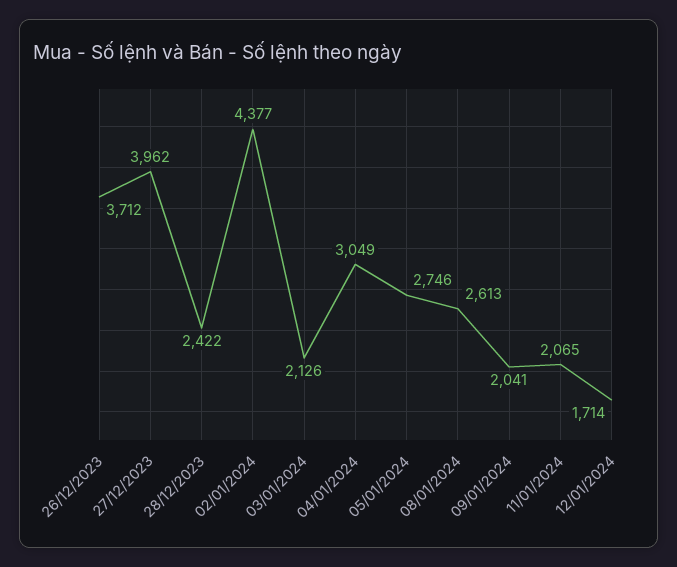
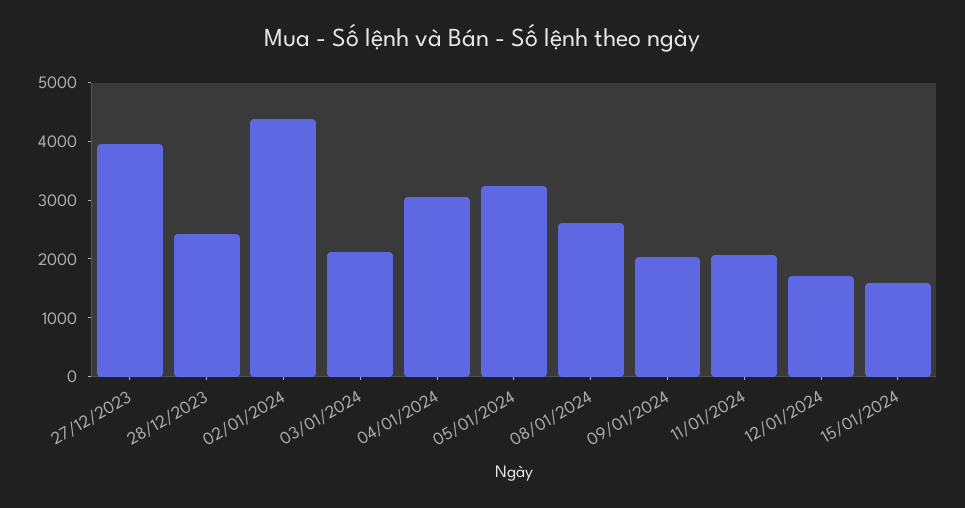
26/12/2023: 3712 -> none
05/01/2024: 2746 -> 3200
15/01/2024: none -> 1600

